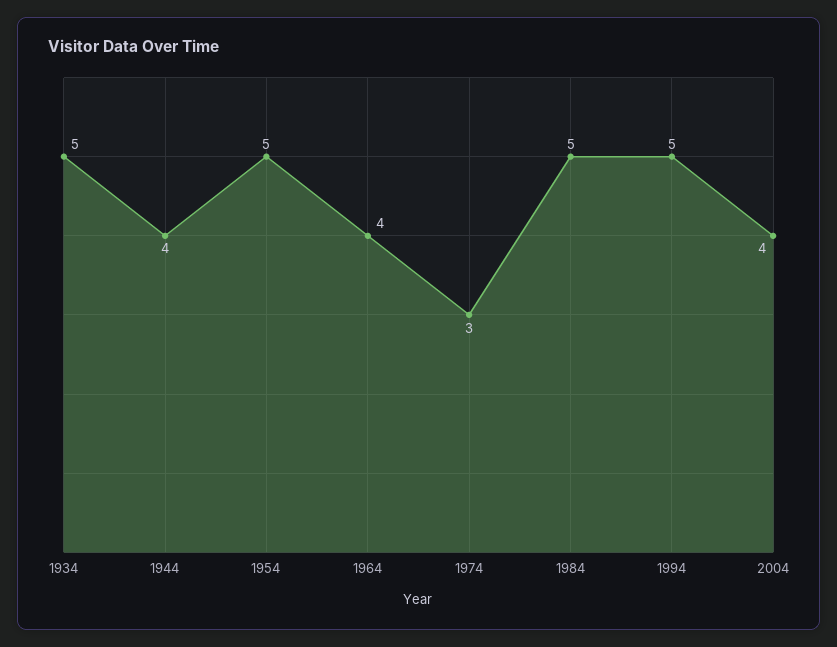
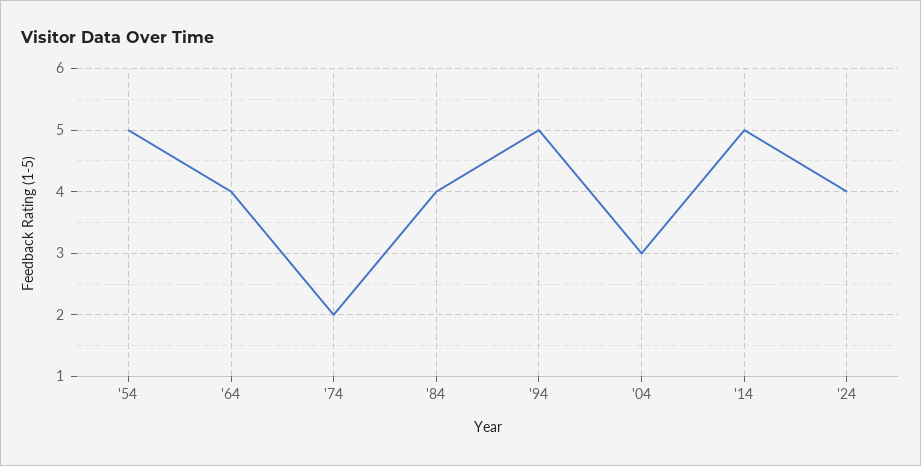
1934: 5 -> none
1944: 4 -> none
1974: 3 -> 2
1984: 5 -> 4
2004: 4 -> 3
'14: none -> 5
'24: none -> 4

